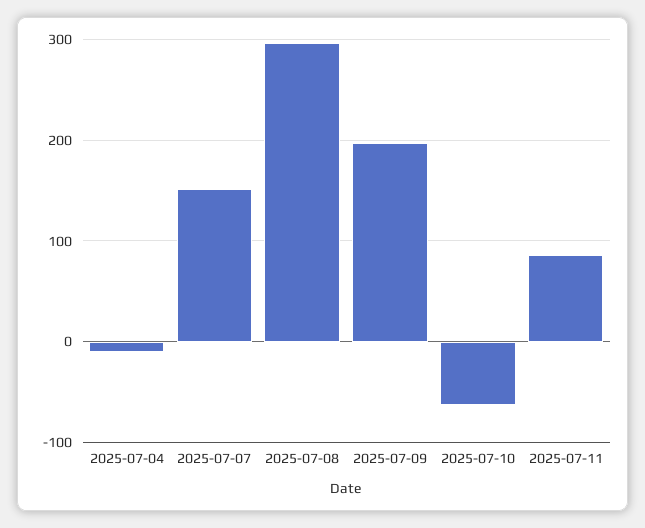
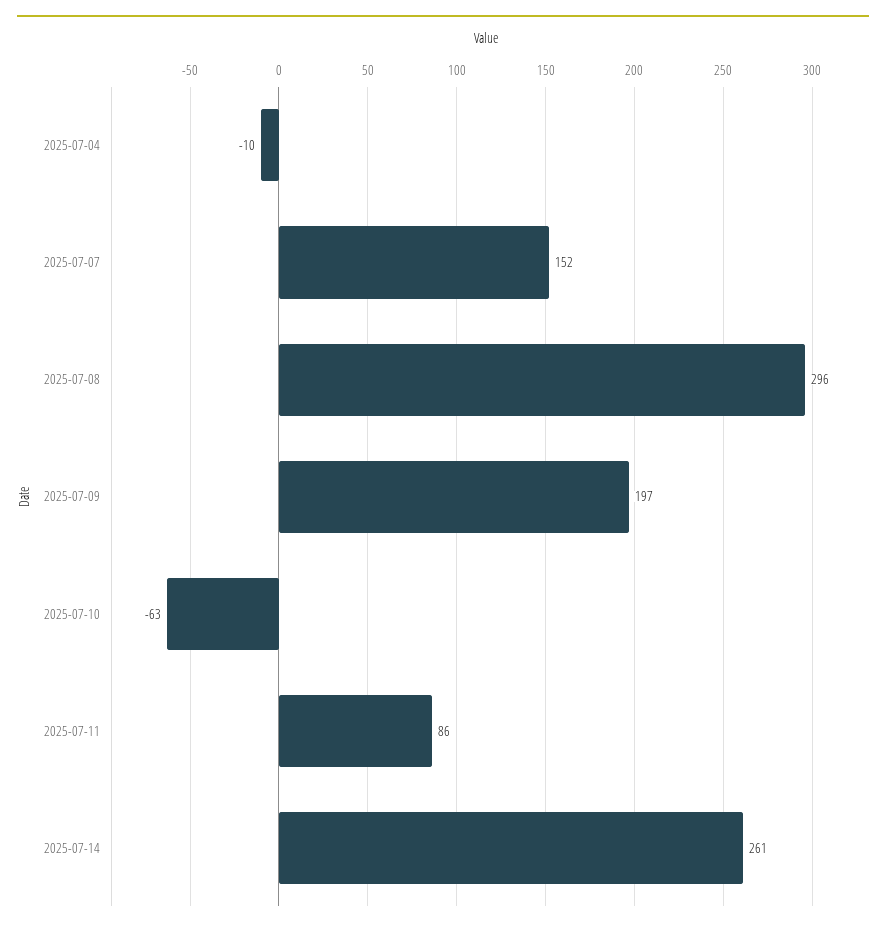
2025-07-14: none -> 261

